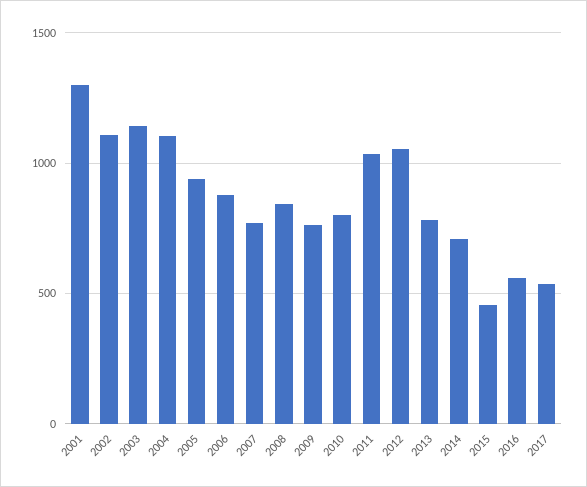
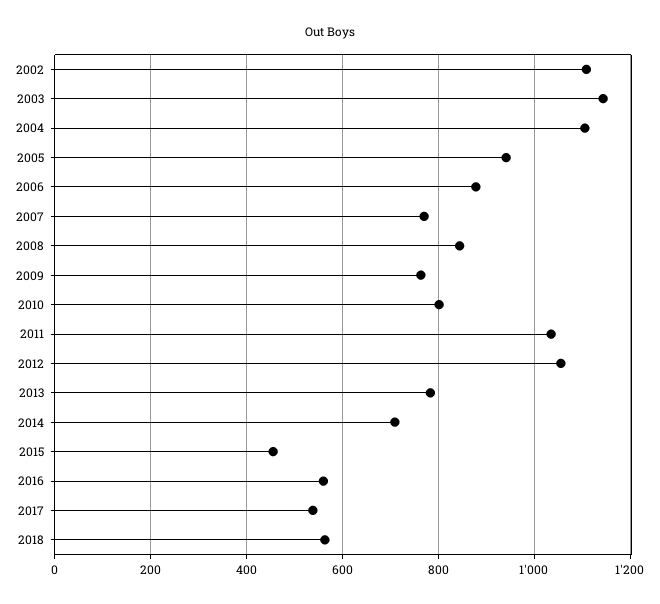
2001: 1300 -> none
2018: none -> 560

